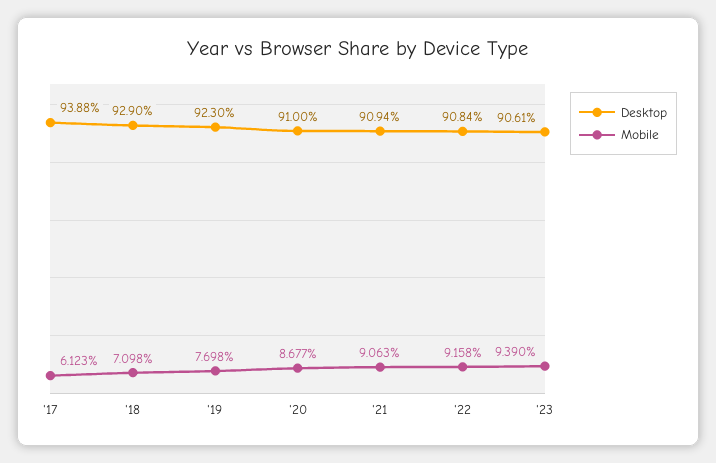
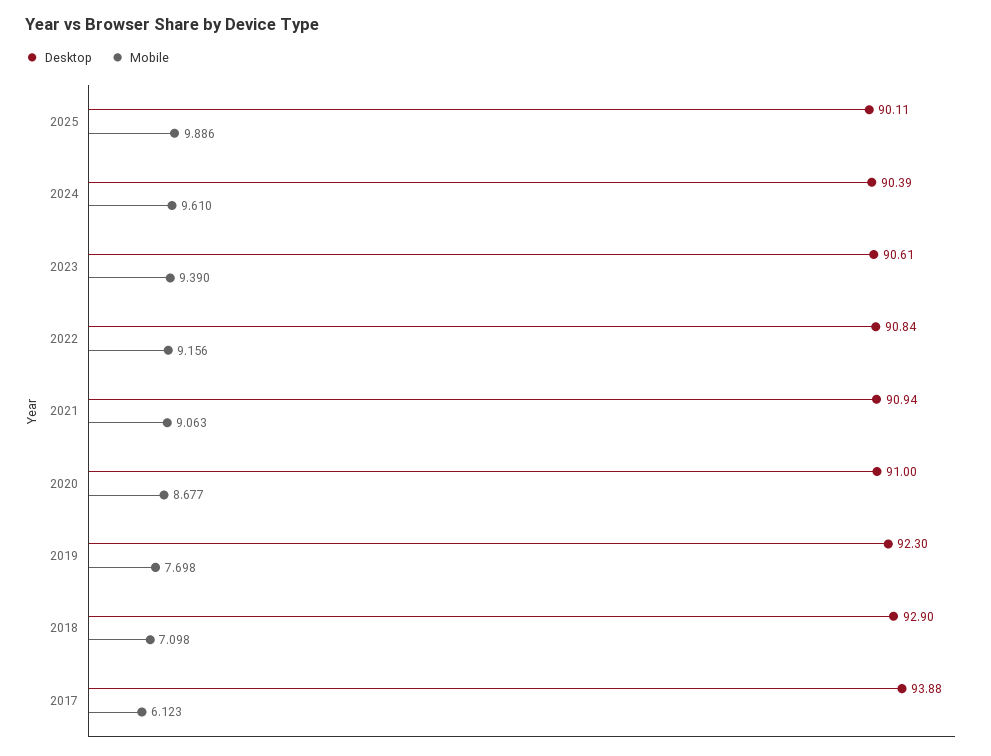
Mobile, '22: 9.158 -> 9.156
Desktop, 2025: none -> 90.11
Mobile, 2025: none -> 9.886
Desktop, 2024: none -> 90.39
Mobile, 2024: none -> 9.61

